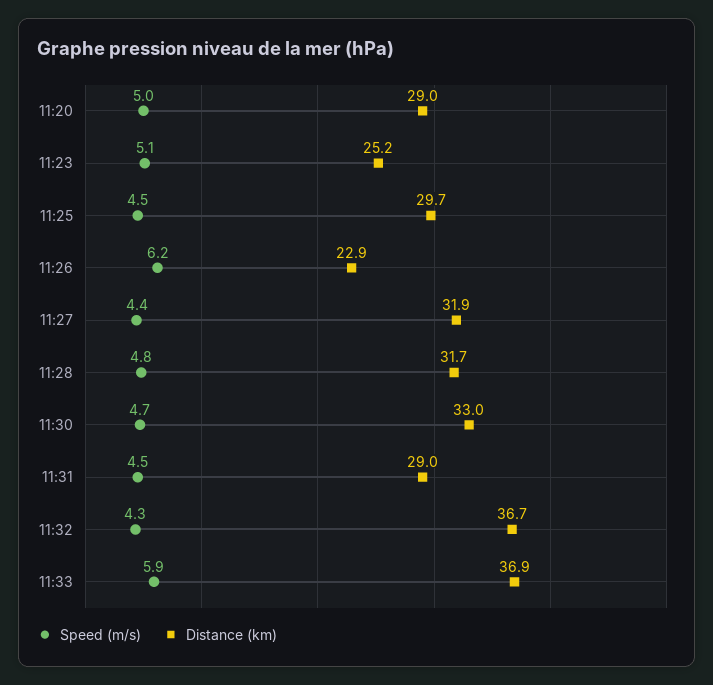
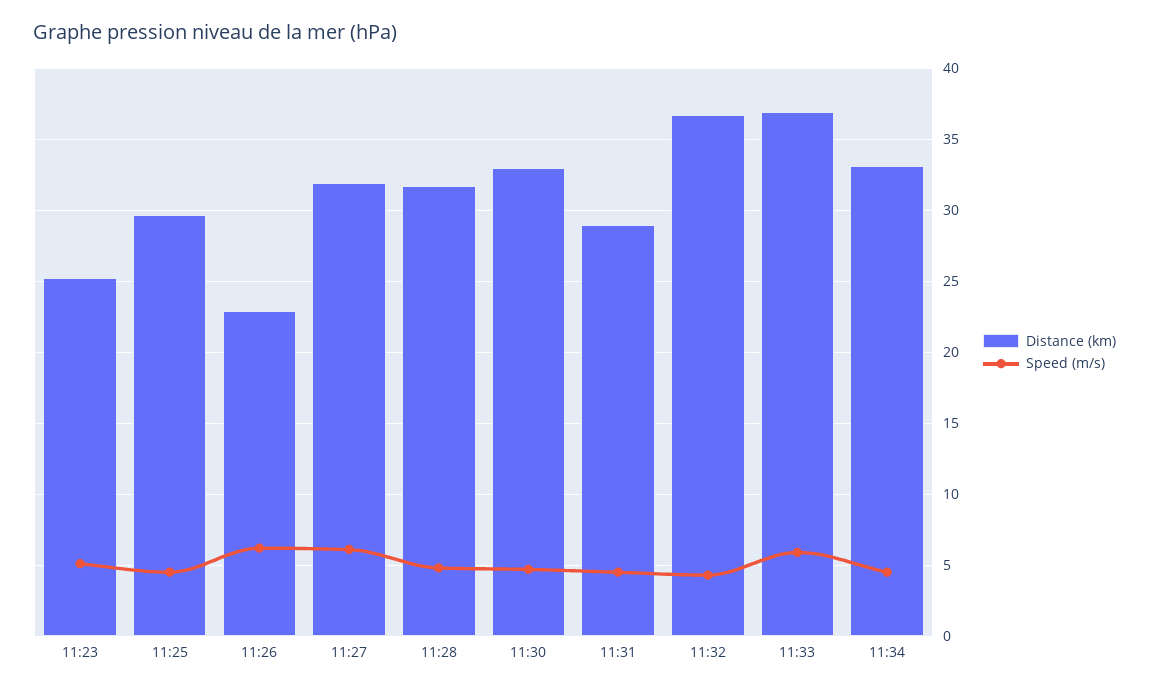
Speed (m/s), 11:20: 5 -> none
Distance (km), 11:20: 29 -> none
Speed (m/s), 11:27: 4.4 -> 6
Distance (km), 11:34: none -> 33
Speed (m/s), 11:34: none -> 4.5

